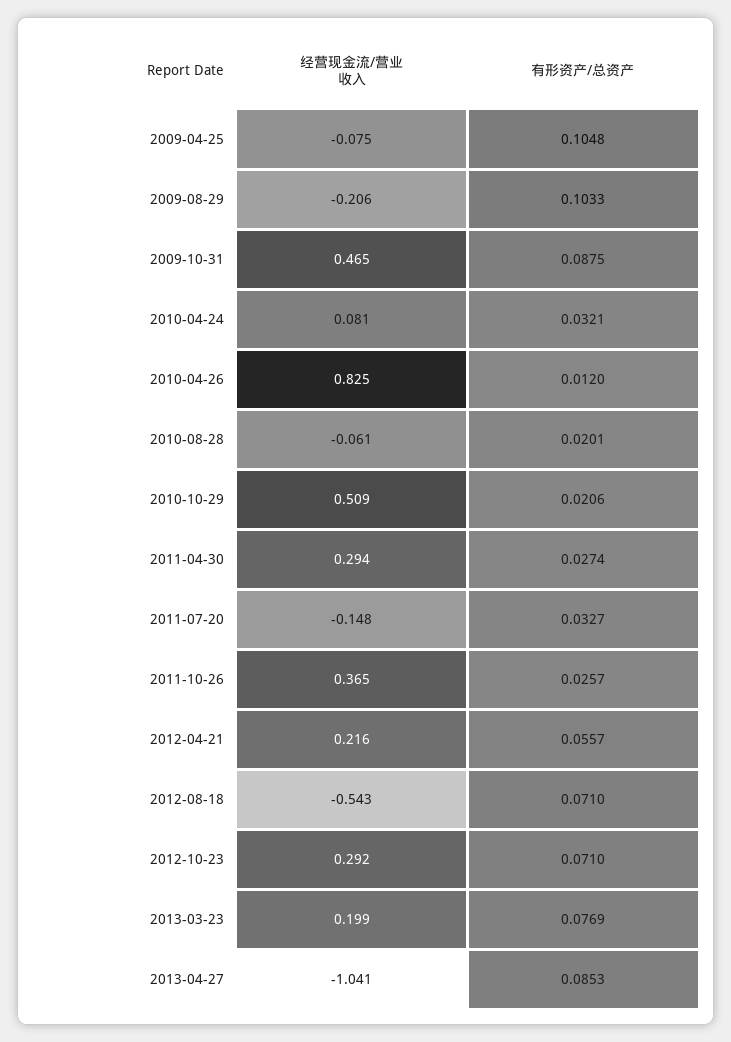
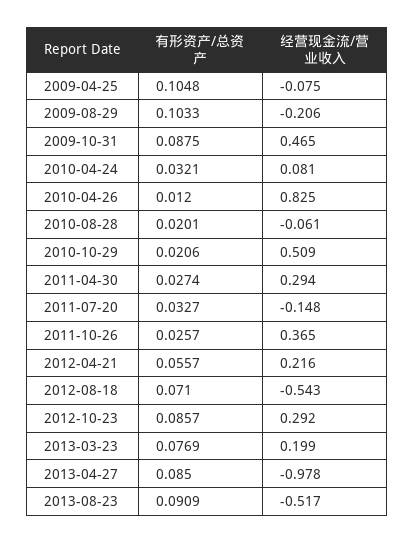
有形资产/总资产, 2012-10-23: 0.071 -> 0.0857
经营现金流/营业收入, 2013-04-27: -1.041 -> -0.978
有形资产/总资产, 2013-04-27: 0.0853 -> 0.085
有形资产/总资产, 2013-08-23: none -> 0.0909
经营现金流/营业收入, 2013-08-23: none -> -0.517

